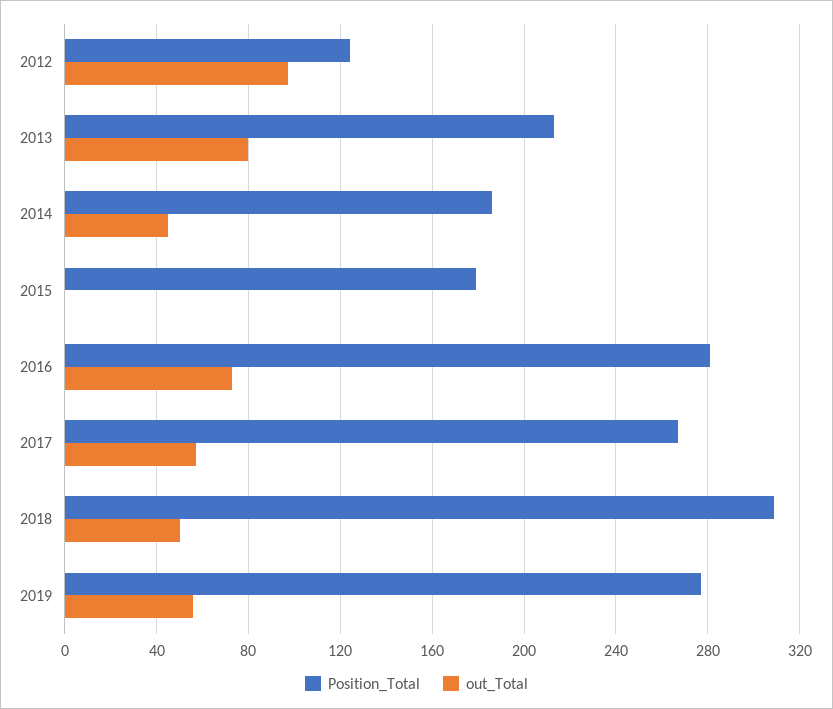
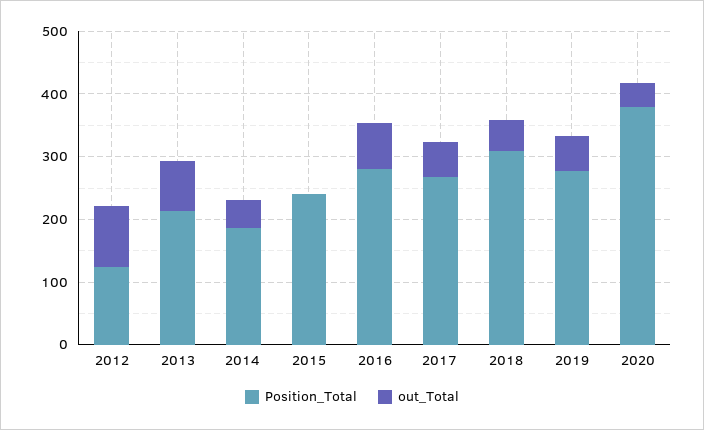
Position_Total, 2015: 180 -> 240
Position_Total, 2020: none -> 380
out_Total, 2020: none -> 40

